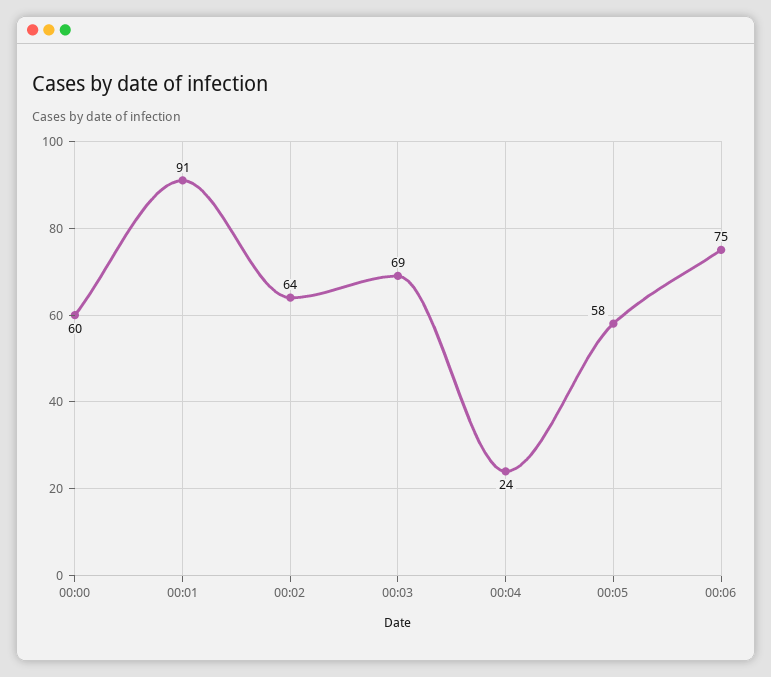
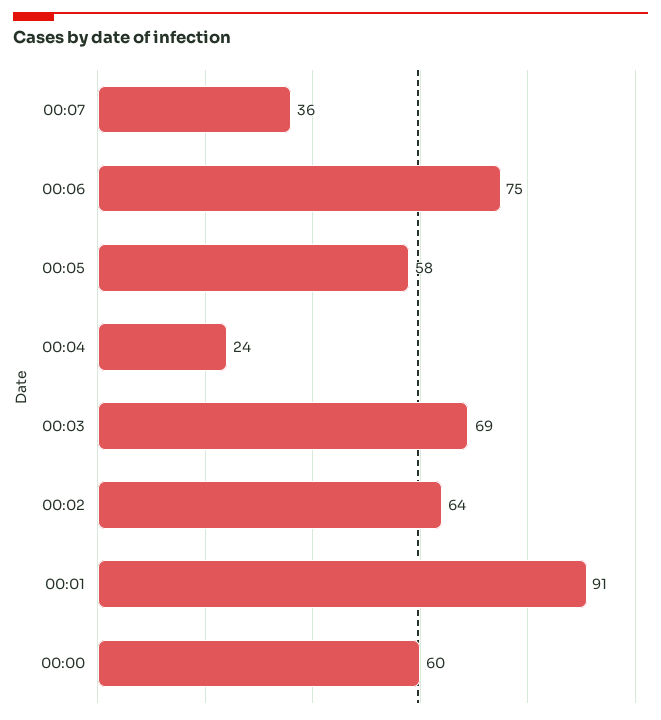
00:07: none -> 36

